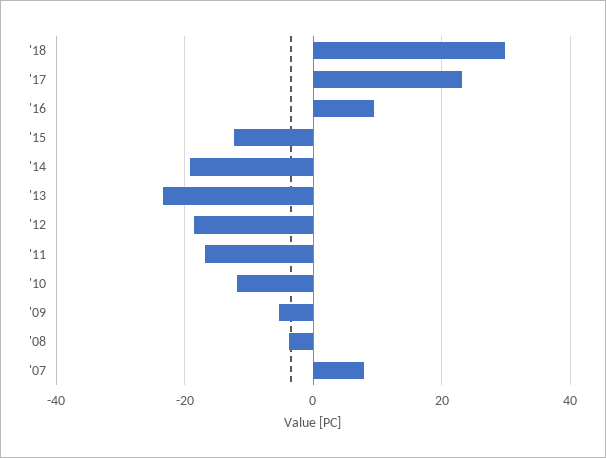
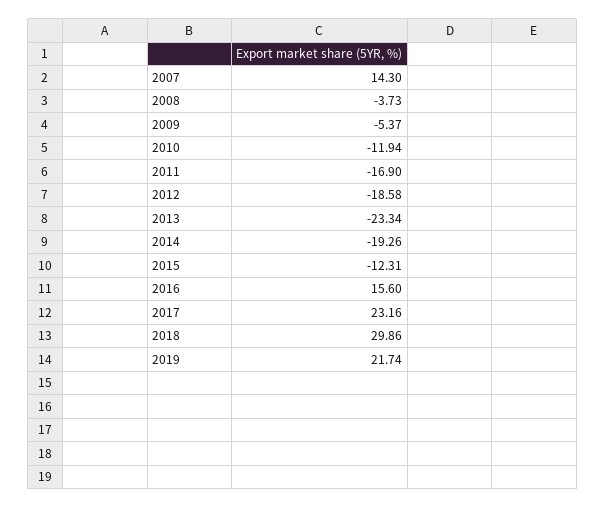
'16: 10 -> 15.6
'07: 8 -> 14.3
2019: none -> 21.74

